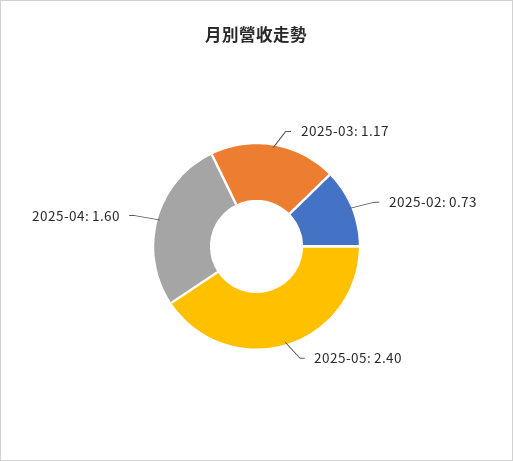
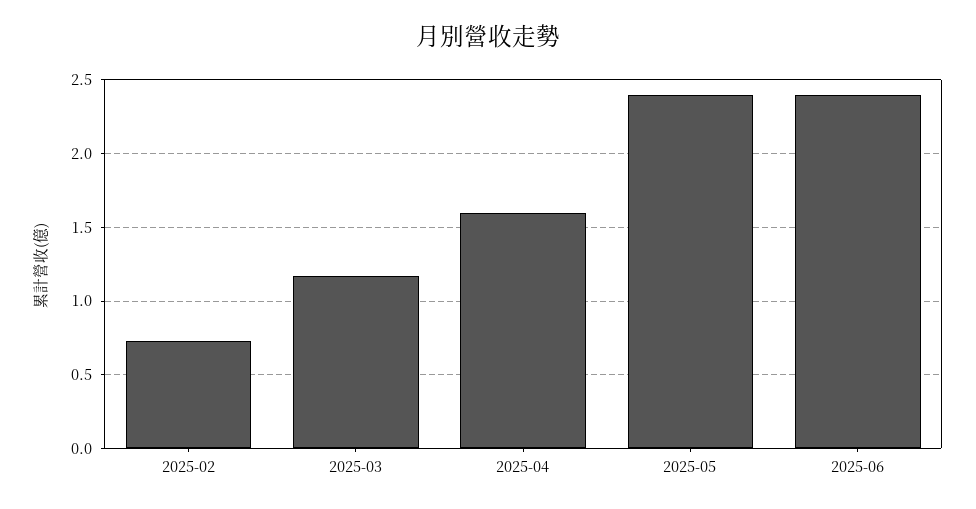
2025-06: none -> 2.4

